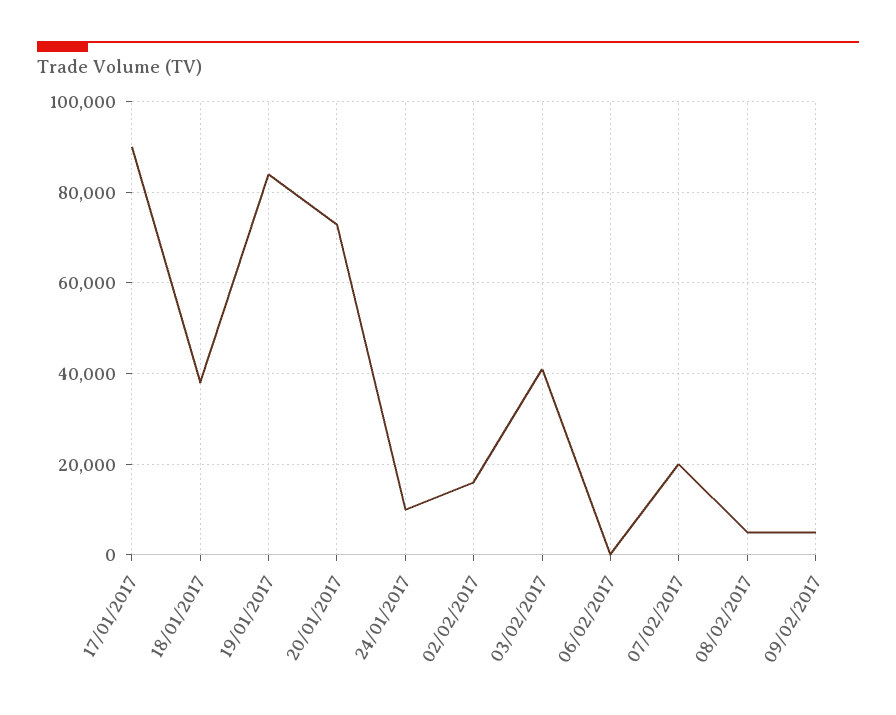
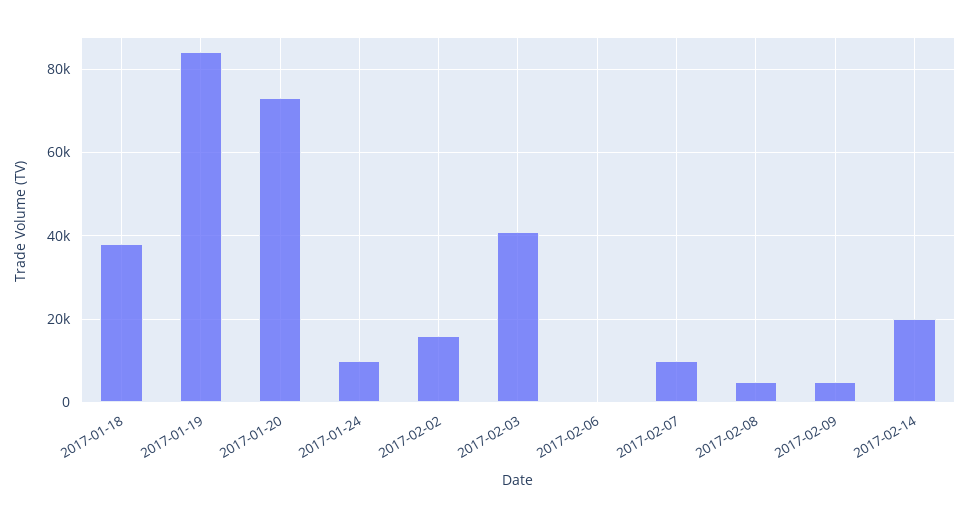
17/01/2017: 90000 -> none
07/02/2017: 20000 -> 10000
2017-02-14: none -> 20000

